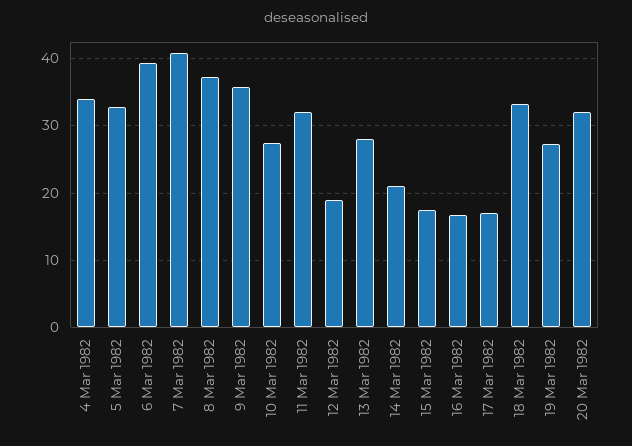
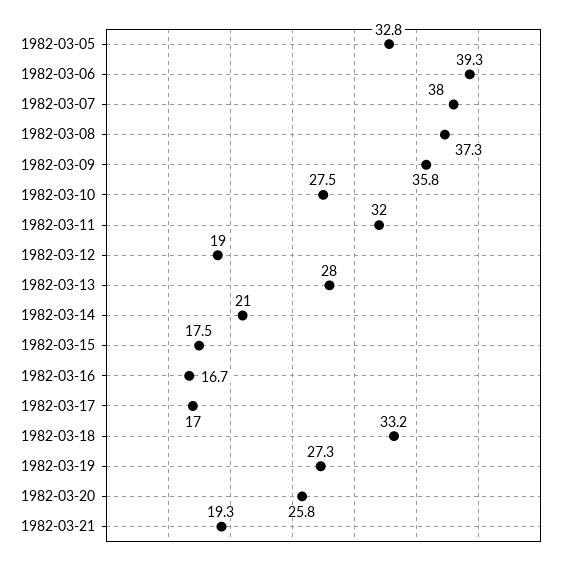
4 Mar 1982: 34 -> none
7 Mar 1982: 41 -> 38
20 Mar 1982: 32 -> 25.8
1982-03-21: none -> 19.3

